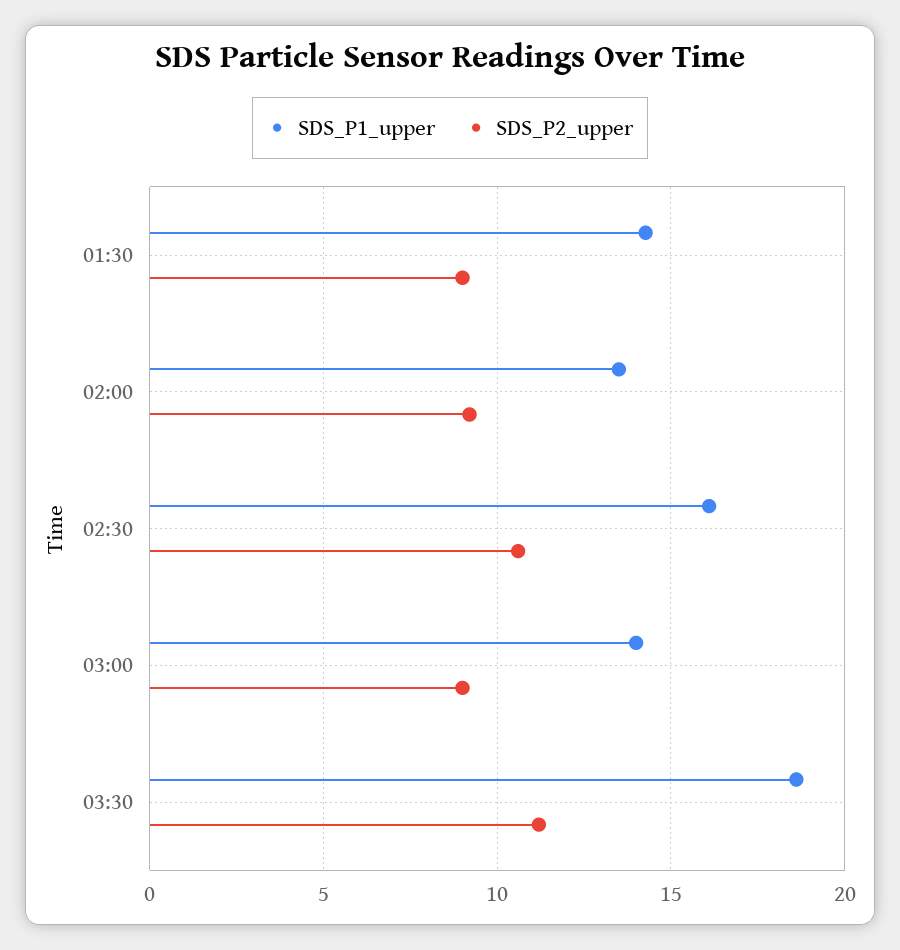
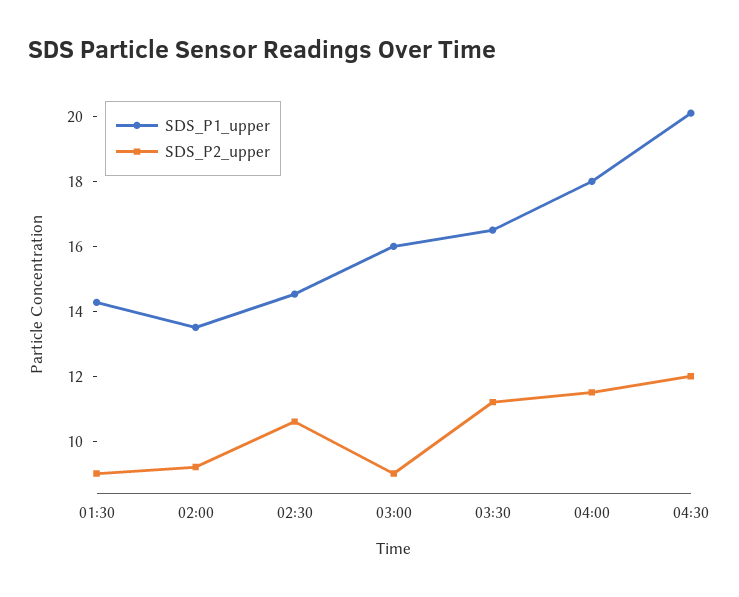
SDS_P1_upper, 02:30: 16 -> 14.5
SDS_P1_upper, 03:00: 14 -> 16
SDS_P1_upper, 03:30: 18.5 -> 16.5
SDS_P1_upper, 04:00: none -> 18
SDS_P2_upper, 04:00: none -> 11.5
SDS_P1_upper, 04:30: none -> 20
SDS_P2_upper, 04:30: none -> 12

